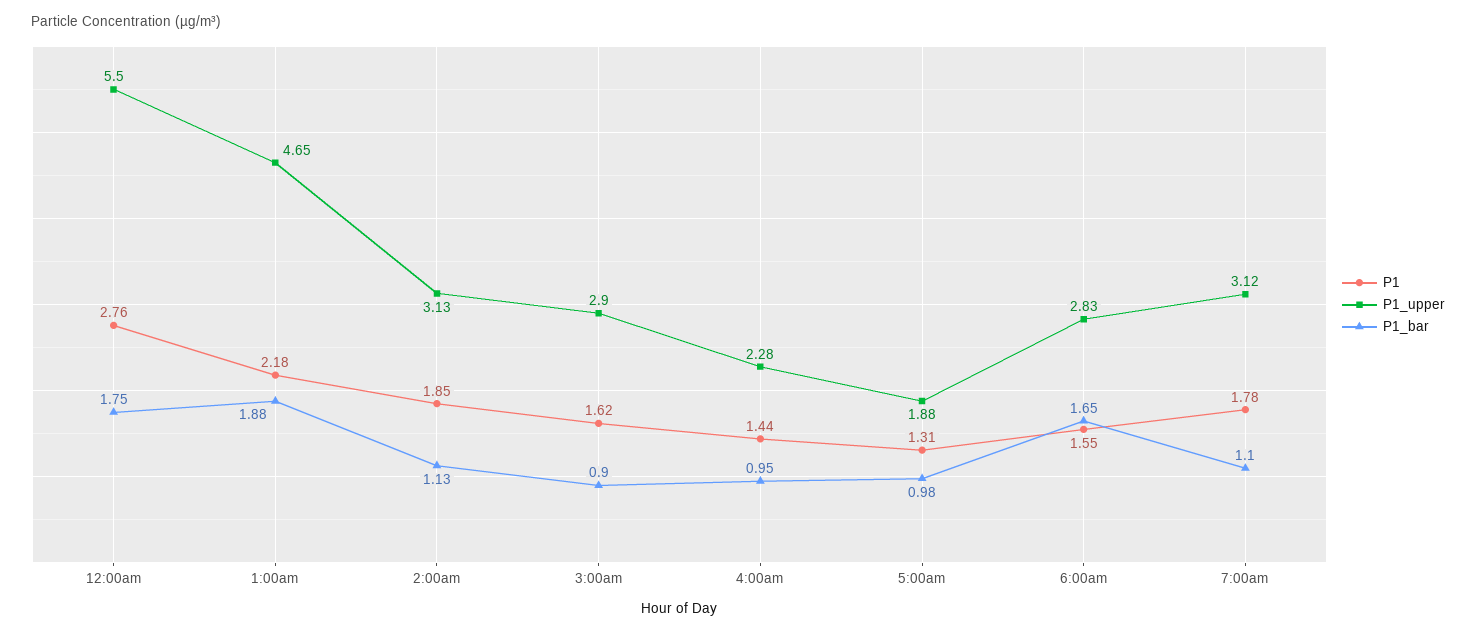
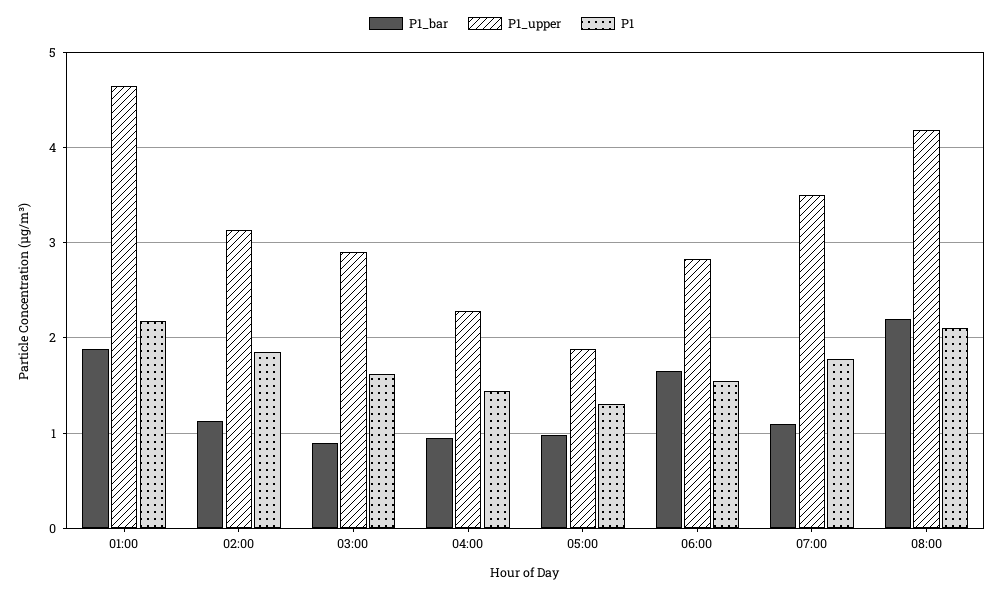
P1, 12:00am: 2.76 -> none
P1_upper, 12:00am: 5.5 -> none
P1_bar, 12:00am: 1.75 -> none
P1_upper, 7:00am: 3.12 -> 3.5
P1_bar, 08:00: none -> 2.2
P1_upper, 08:00: none -> 4.2
P1, 08:00: none -> 2.1

